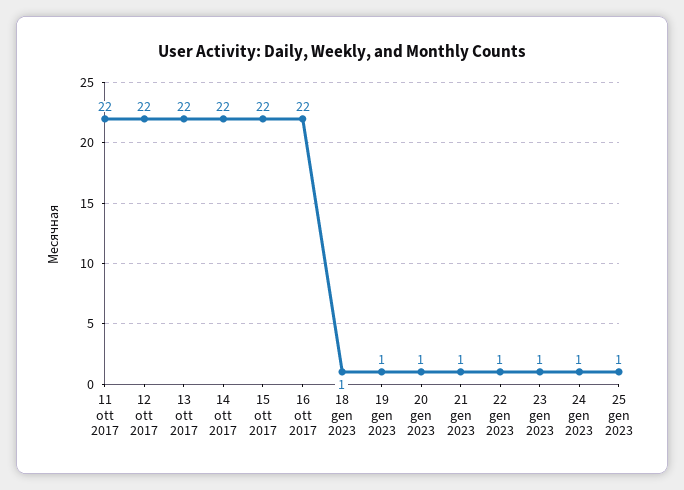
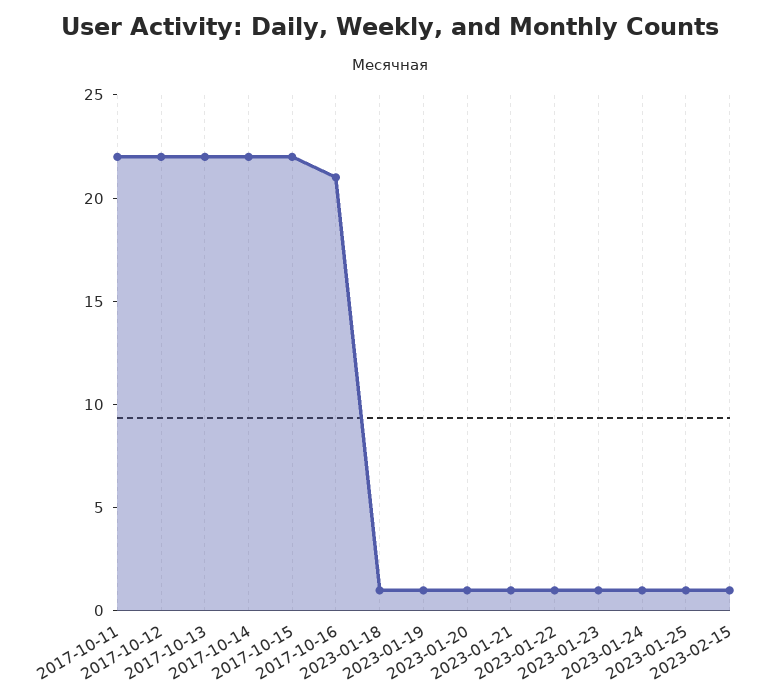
16 ott 2017: 22 -> 21
2023-02-15: none -> 1

